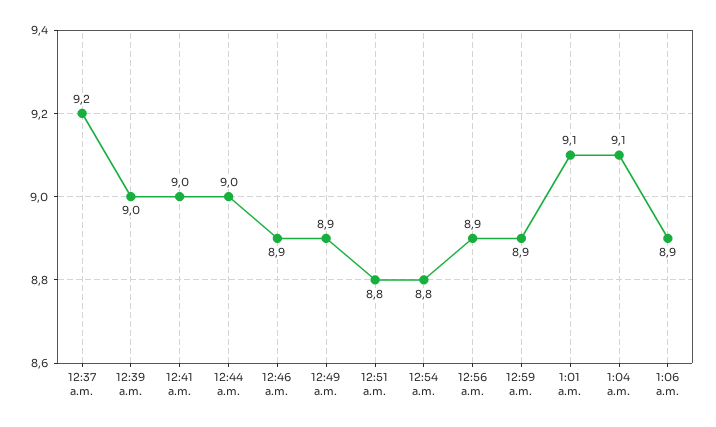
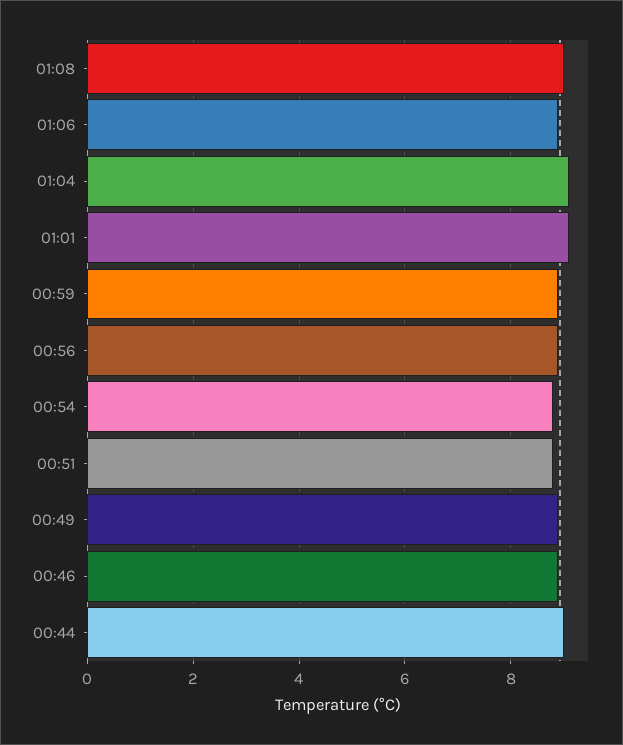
12:37 a.m.: 9.2 -> none
12:39 a.m.: 9 -> none
12:41 a.m.: 9 -> none
01:08: none -> 9

